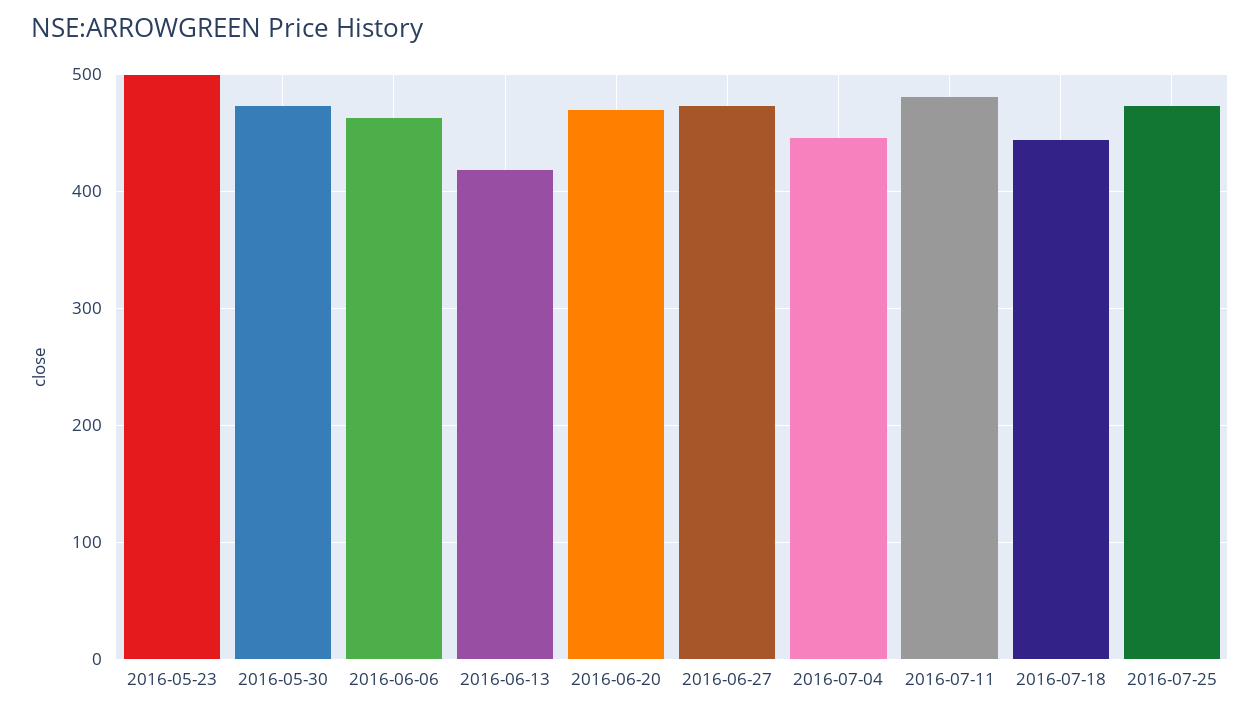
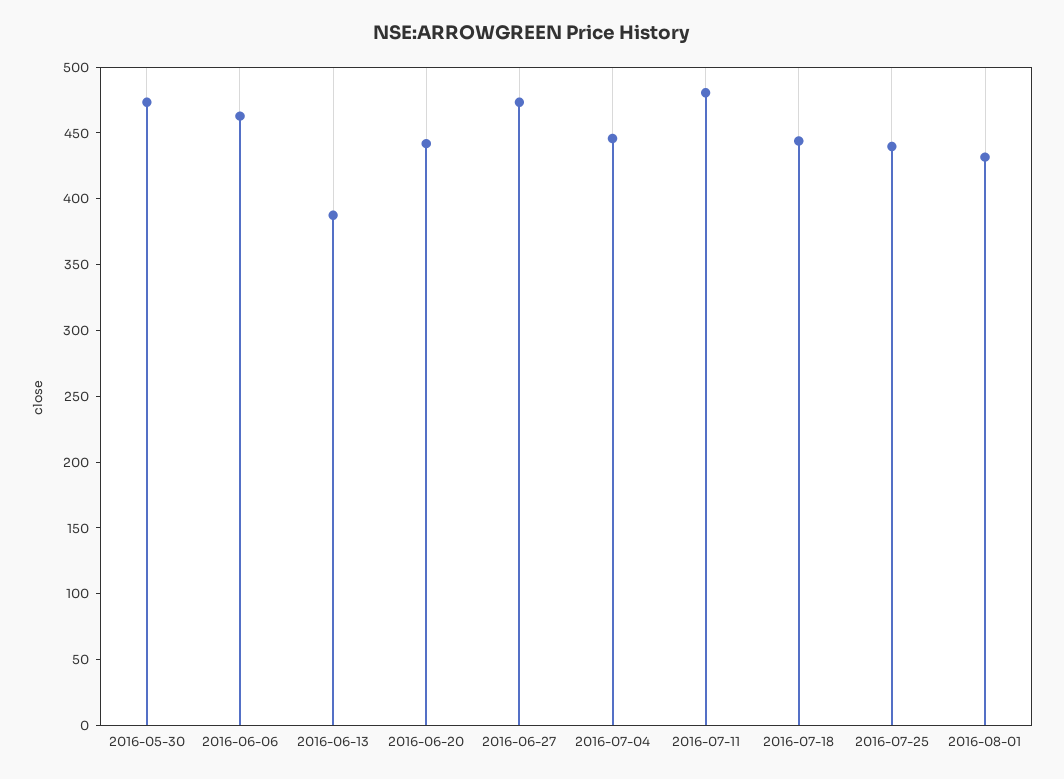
2016-05-23: 500 -> none
2016-06-13: 420 -> 390
2016-06-20: 470 -> 440
2016-07-25: 470 -> 440
2016-08-01: none -> 430

